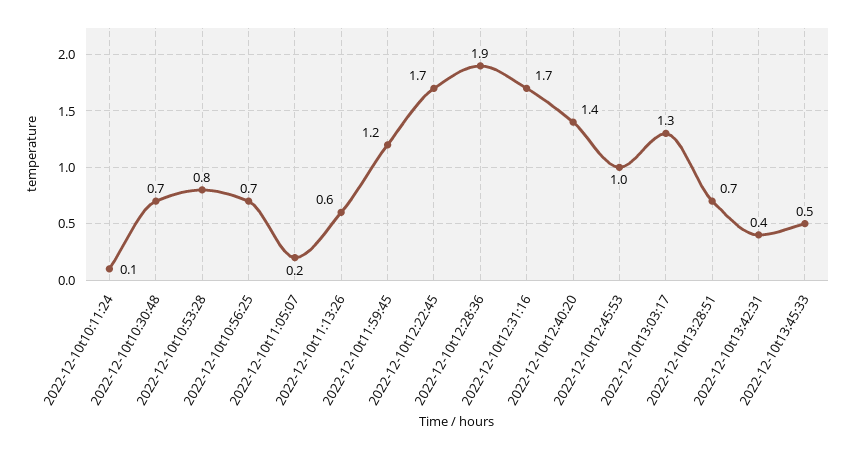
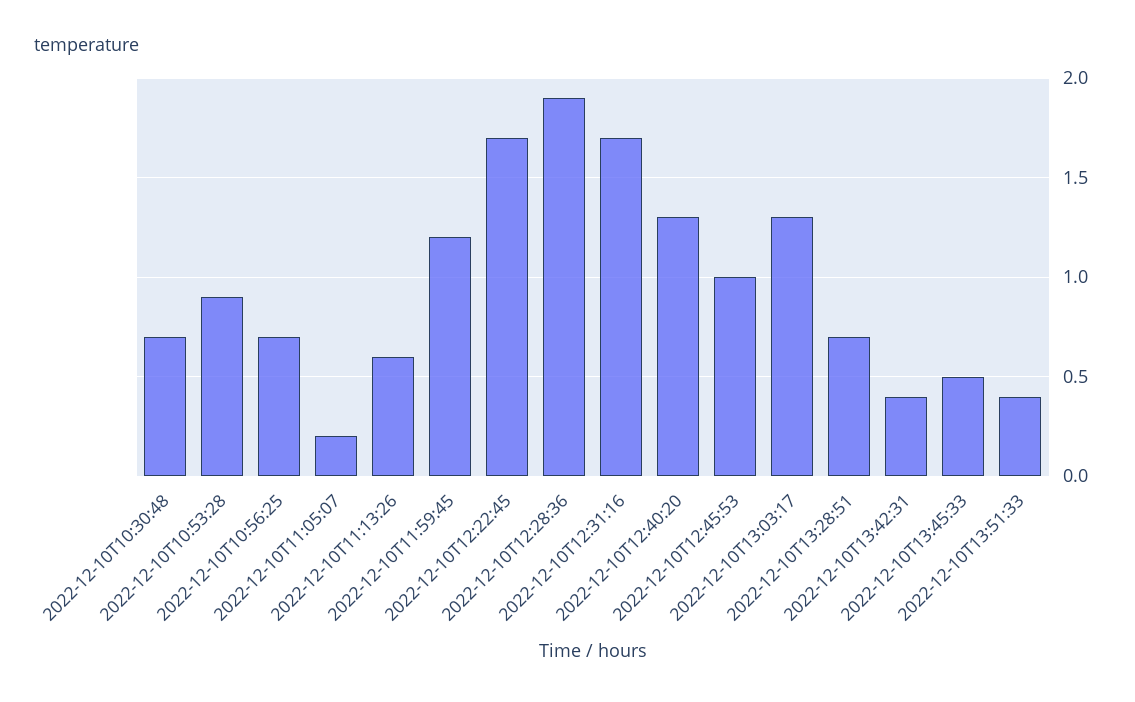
2022-12-10t10:11:24: 0.1 -> none
2022-12-10t10:53:28: 0.8 -> 0.9
2022-12-10t12:40:20: 1.4 -> 1.3
2022-12-10T13:51:33: none -> 0.4

